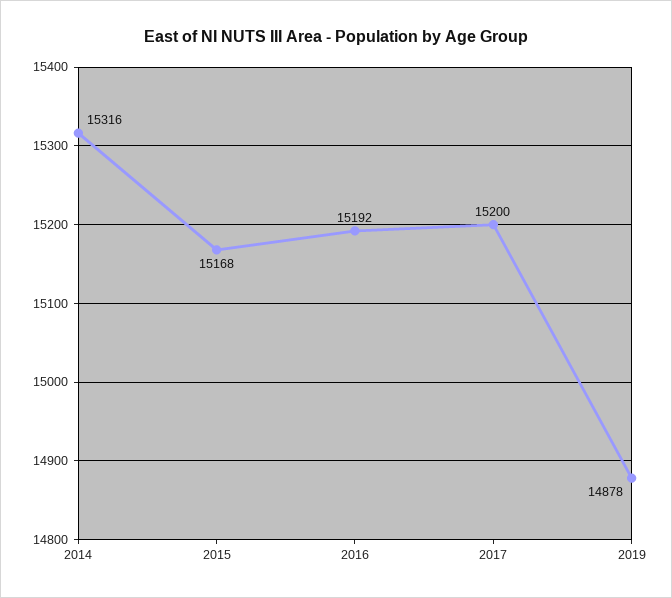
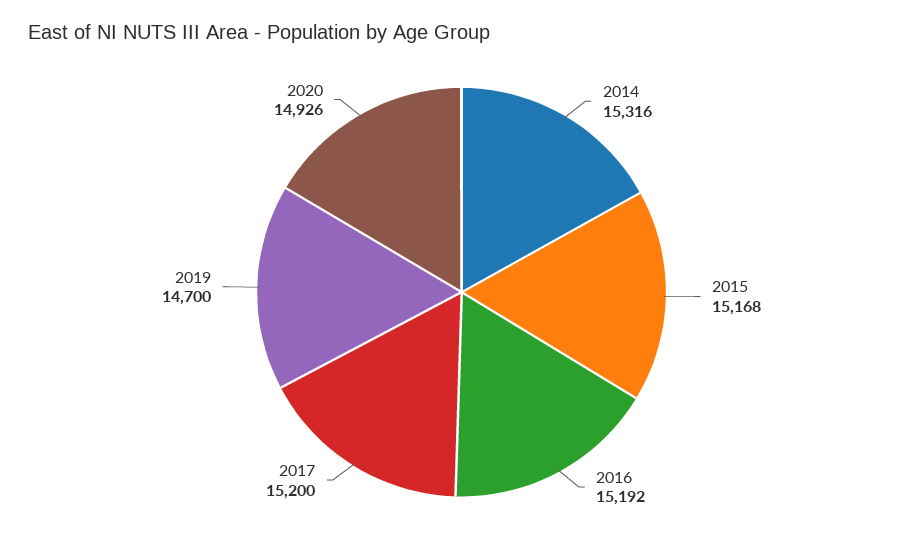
2019: 14878 -> 14700
2020: none -> 14926

